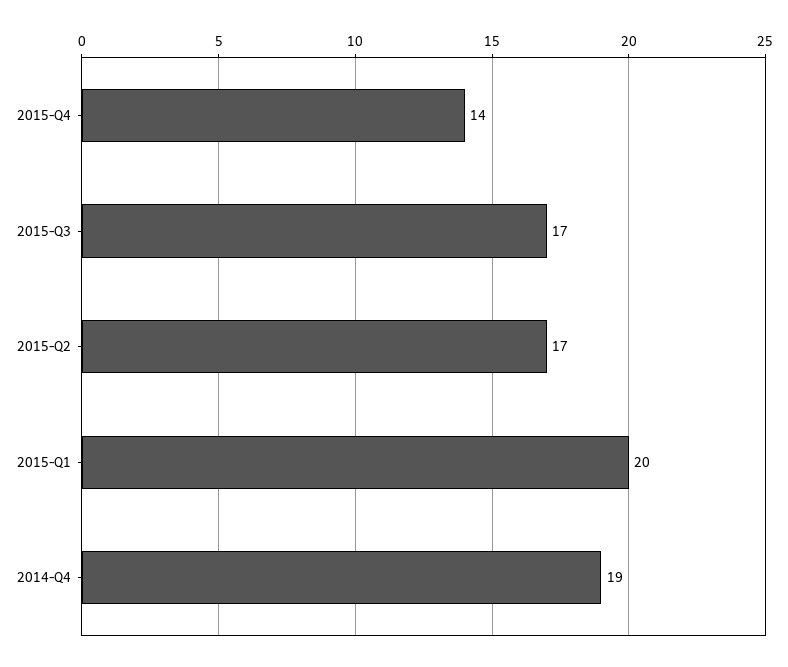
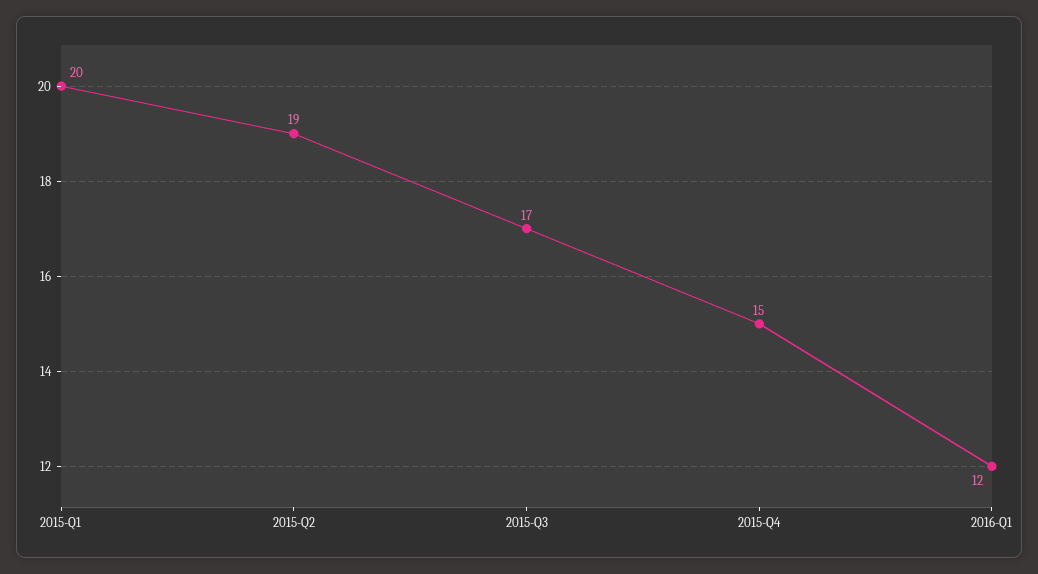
2015-Q4: 14 -> 15
2015-Q2: 17 -> 19
2014-Q4: 19 -> none
2016-Q1: none -> 12

